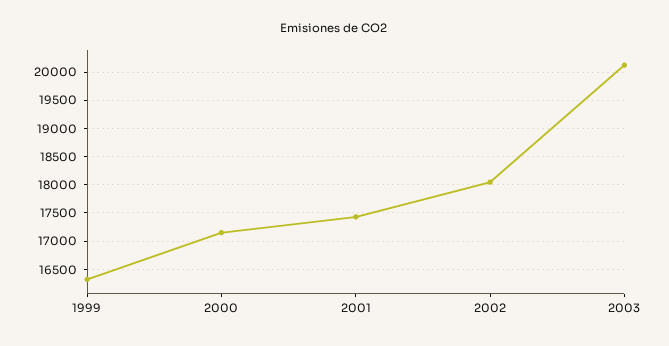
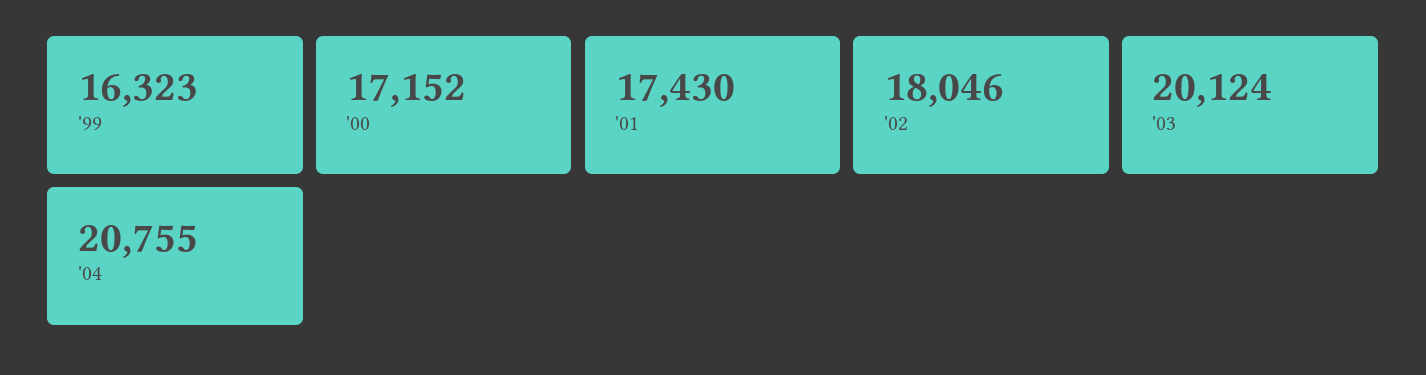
'04: none -> 20755

